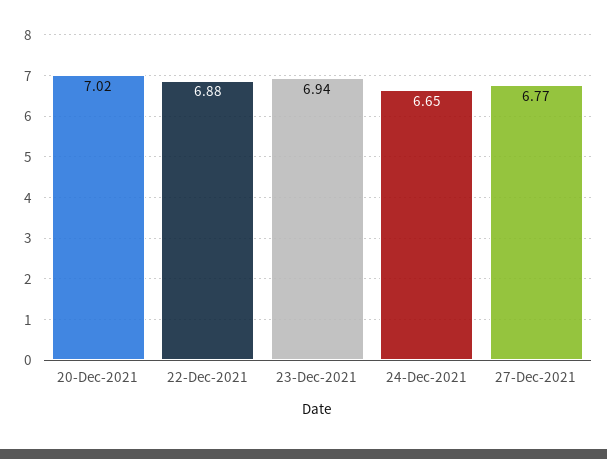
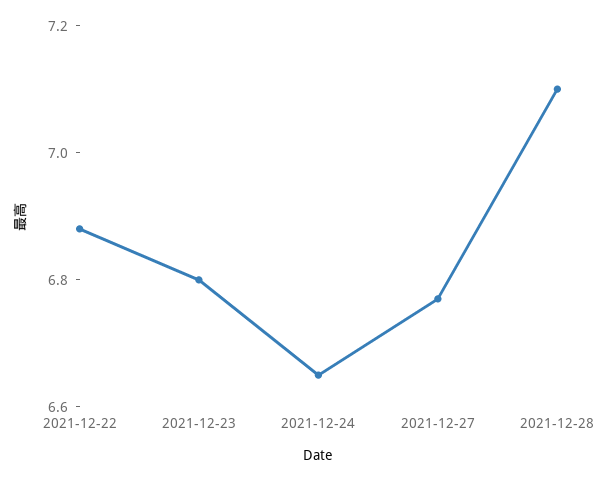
20-Dec-2021: 7.02 -> none
23-Dec-2021: 6.94 -> 6.8
2021-12-28: none -> 7.1

